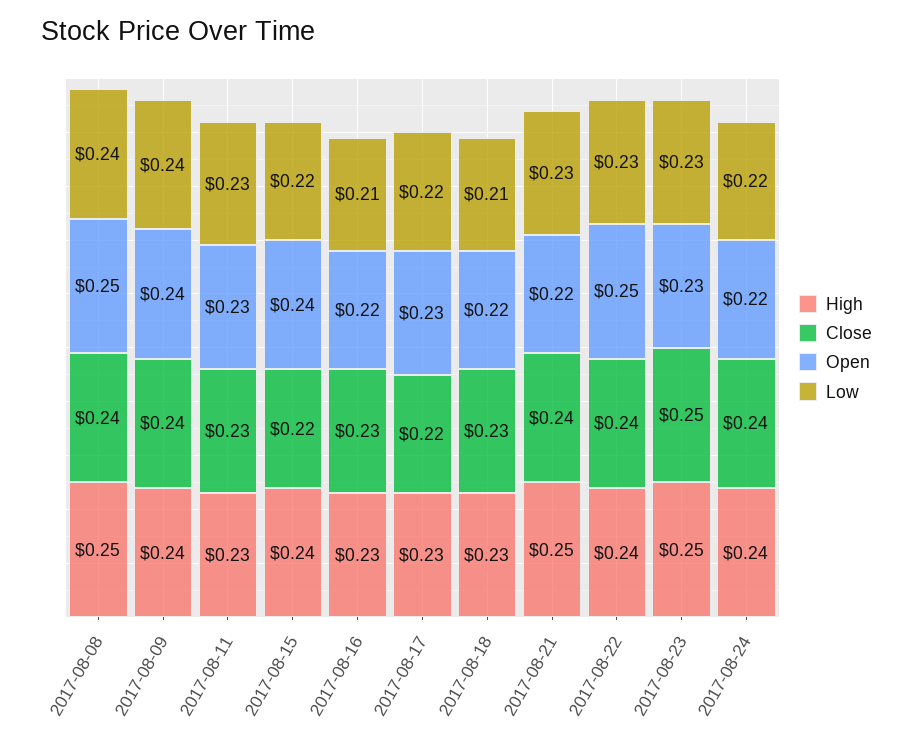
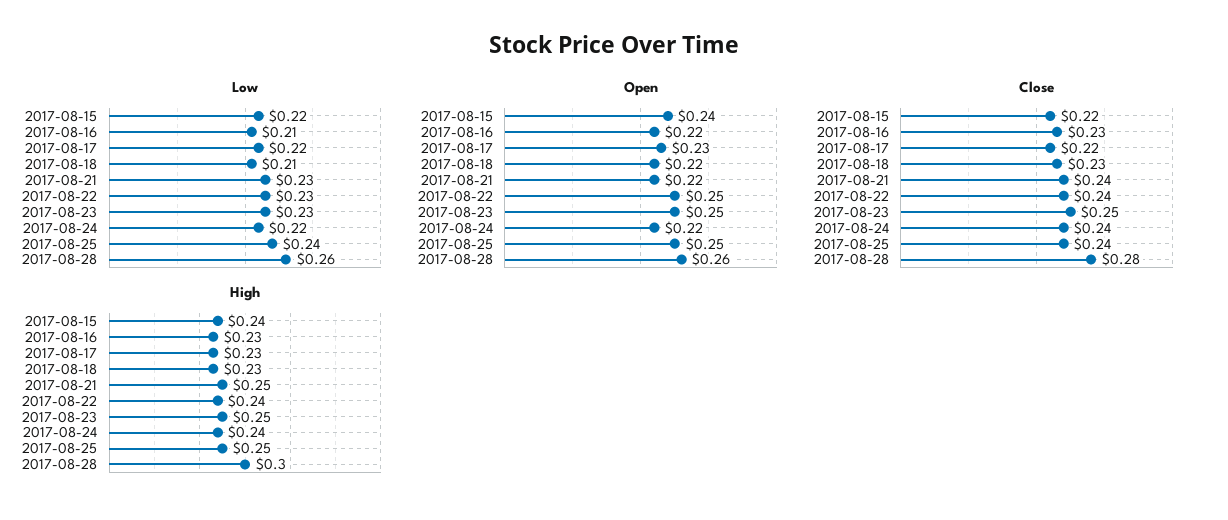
High, 2017-08-08: 0.25 -> none
Close, 2017-08-08: 0.24 -> none
Open, 2017-08-08: 0.25 -> none
Low, 2017-08-08: 0.24 -> none
High, 2017-08-09: 0.24 -> none
Close, 2017-08-09: 0.24 -> none
Open, 2017-08-09: 0.24 -> none
Low, 2017-08-09: 0.24 -> none
High, 2017-08-11: 0.23 -> none
Close, 2017-08-11: 0.23 -> none
Open, 2017-08-11: 0.23 -> none
Low, 2017-08-11: 0.23 -> none
Open, 2017-08-23: 0.23 -> 0.25
Low, 2017-08-25: none -> 0.24
Low, 2017-08-28: none -> 0.26
Open, 2017-08-25: none -> 0.25
Open, 2017-08-28: none -> 0.26
Close, 2017-08-25: none -> 0.24
Close, 2017-08-28: none -> 0.28
High, 2017-08-25: none -> 0.25
High, 2017-08-28: none -> 0.3

